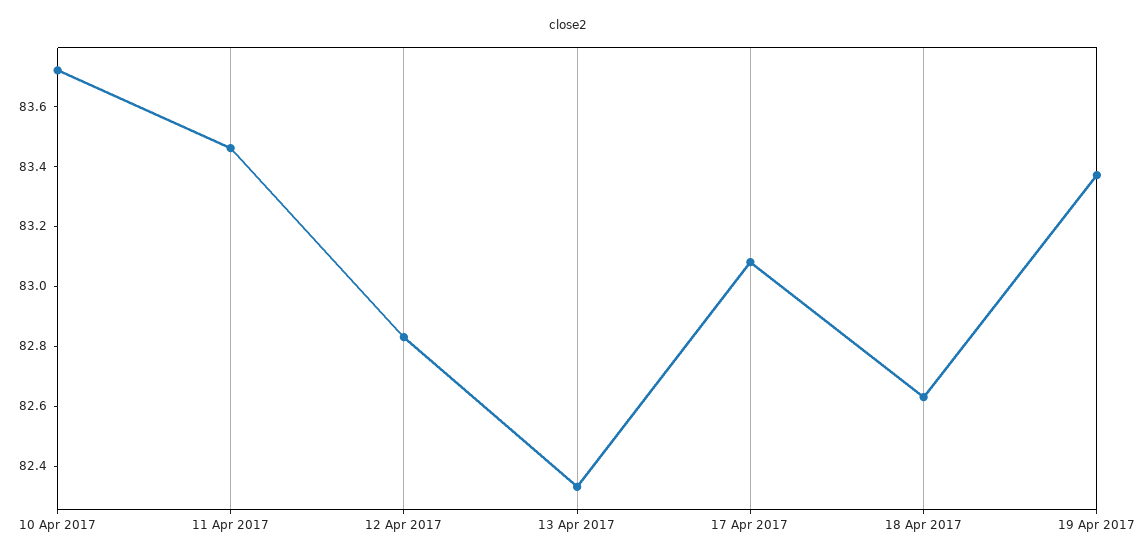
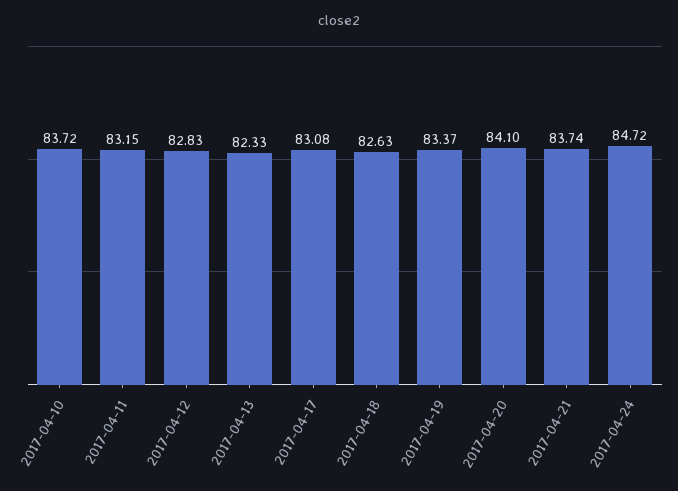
11 Apr 2017: 83.45 -> 83.15
2017-04-20: none -> 84.1
2017-04-21: none -> 83.74
2017-04-24: none -> 84.72

